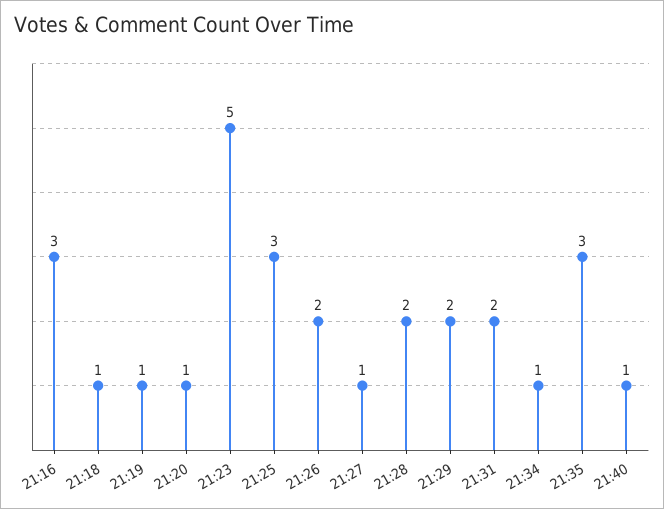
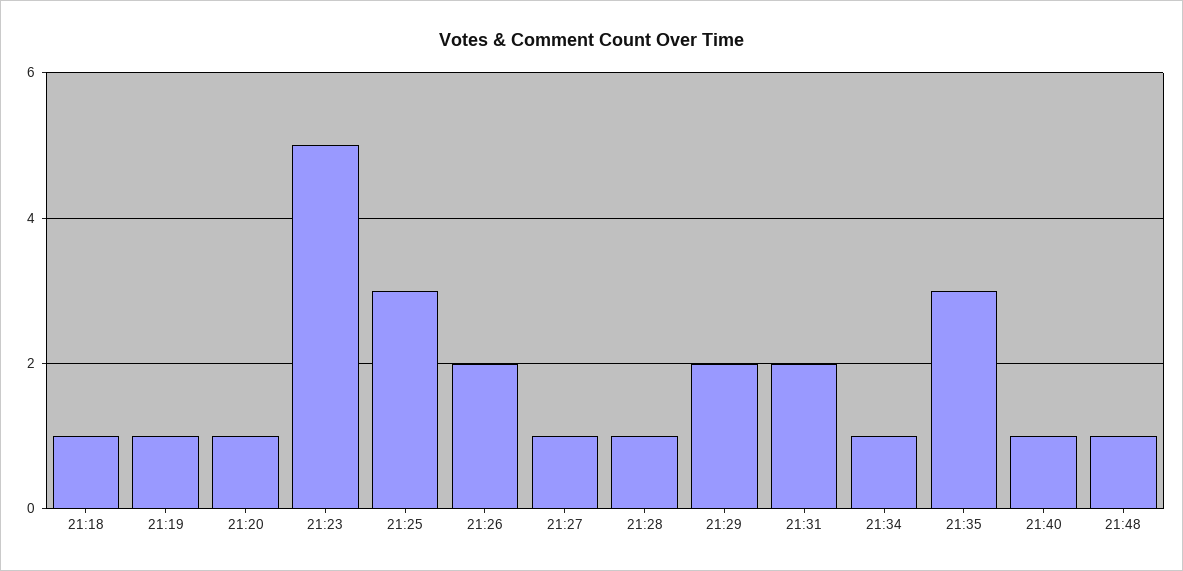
21:16: 3 -> none
21:28: 2 -> 1
21:48: none -> 1

